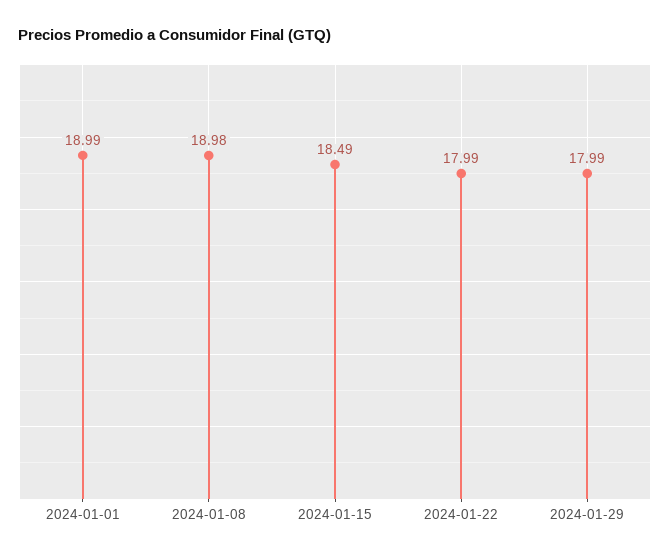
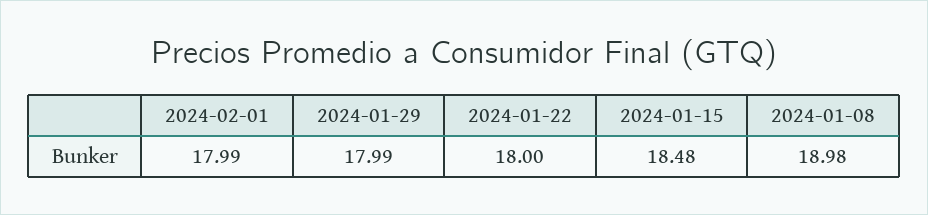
2024-01-01: 18.99 -> none
2024-01-15: 18.49 -> 18.48
2024-01-22: 17.99 -> 18
2024-02-01: none -> 17.99

